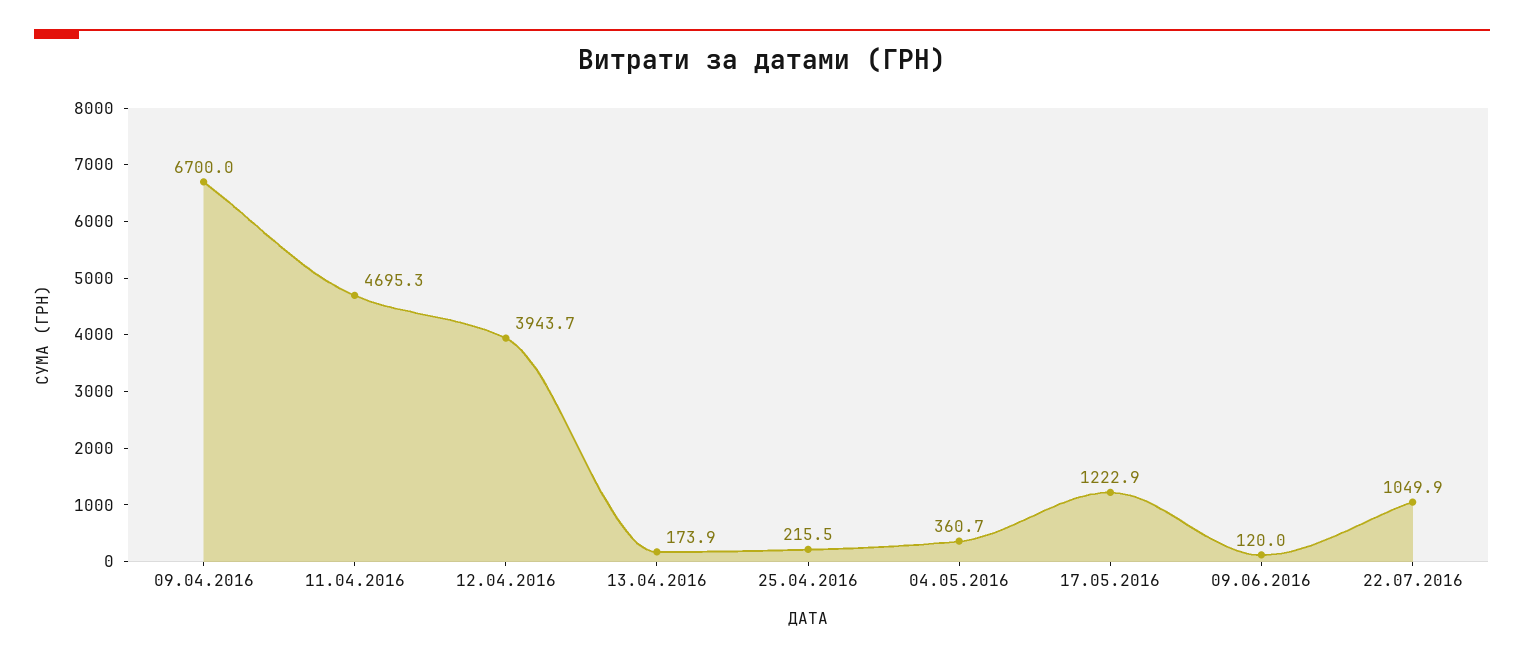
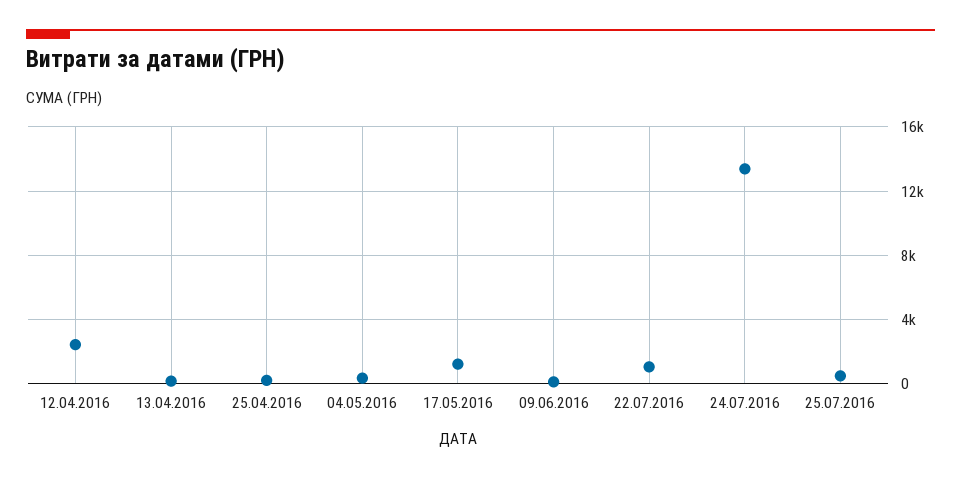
09.04.2016: 6700 -> none
11.04.2016: 4695.3 -> none
12.04.2016: 3943.7 -> 2500
24.07.2016: none -> 13500
25.07.2016: none -> 500

